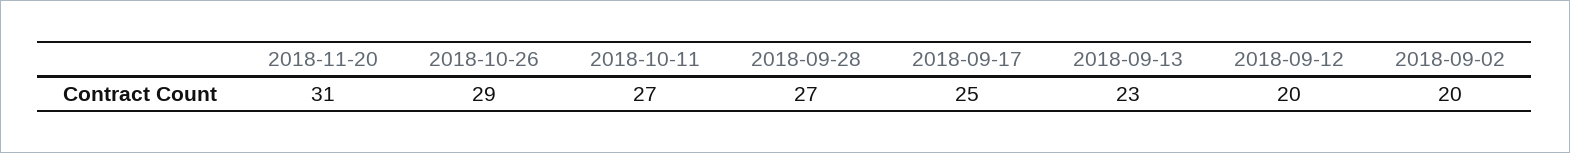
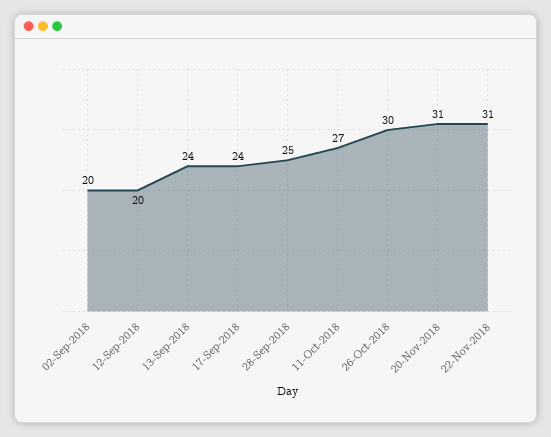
2018-10-26: 29 -> 30
2018-09-28: 27 -> 25
2018-09-17: 25 -> 24
2018-09-13: 23 -> 24
22-Nov-2018: none -> 31

